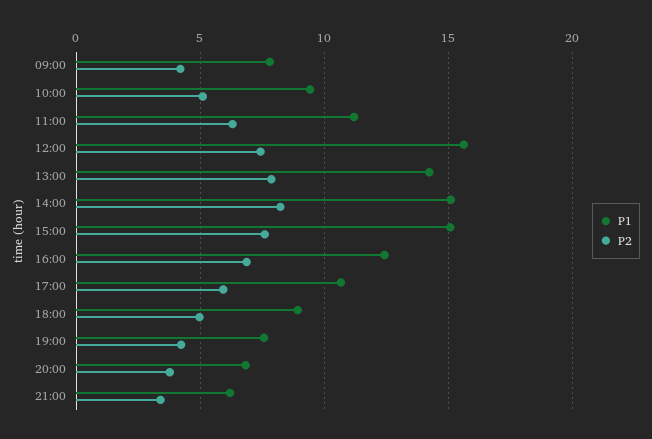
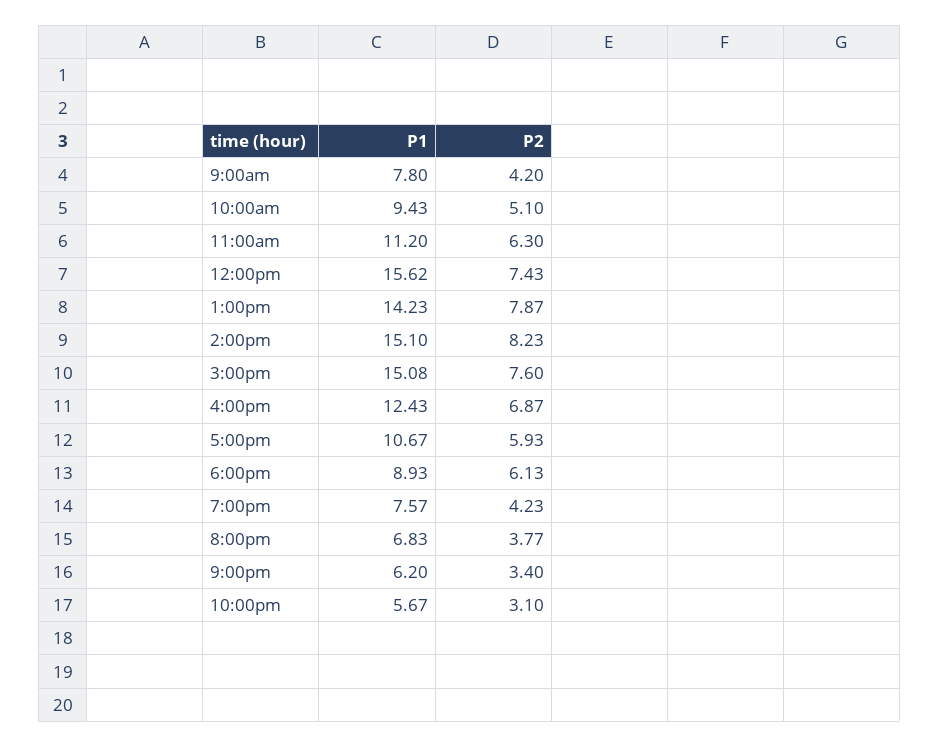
P2, 18:00: 5 -> 6.13
P1, 10:00pm: none -> 5.67
P2, 10:00pm: none -> 3.1

